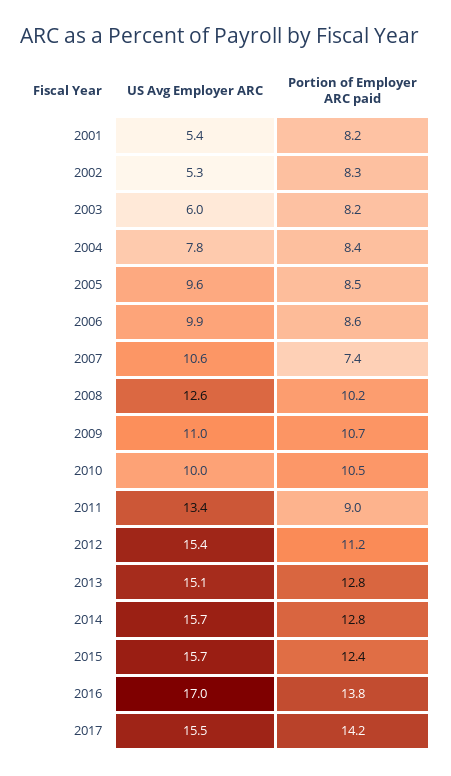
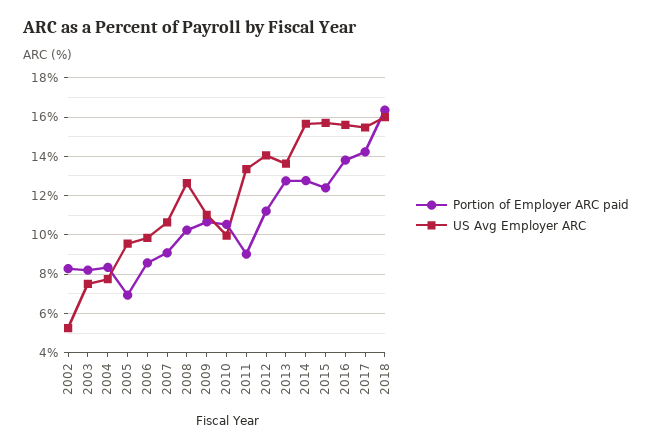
US Avg Employer ARC, 2001: 5.4 -> none
Portion of Employer ARC paid, 2001: 8.2 -> none
US Avg Employer ARC, 2003: 6 -> 7.5
Portion of Employer ARC paid, 2005: 8.5 -> 7
Portion of Employer ARC paid, 2007: 7.4 -> 9
US Avg Employer ARC, 2012: 15.4 -> 14
US Avg Employer ARC, 2013: 15.1 -> 13.5
US Avg Employer ARC, 2016: 17 -> 15.5
Portion of Employer ARC paid, 2018: none -> 16.5
US Avg Employer ARC, 2018: none -> 16

